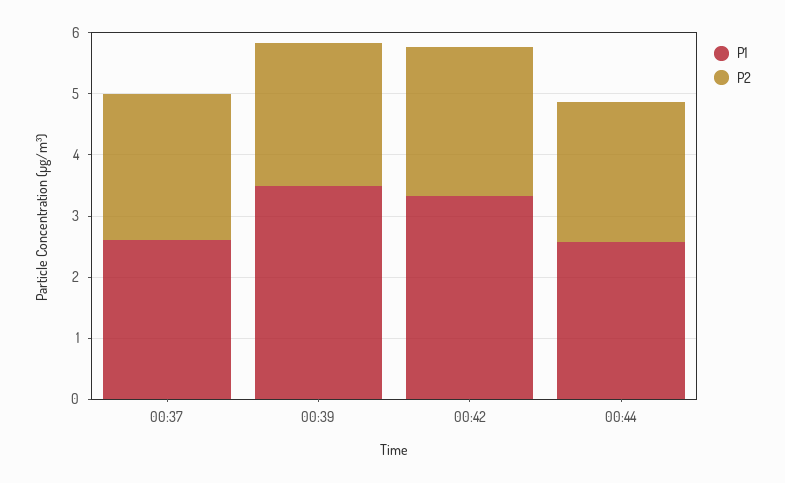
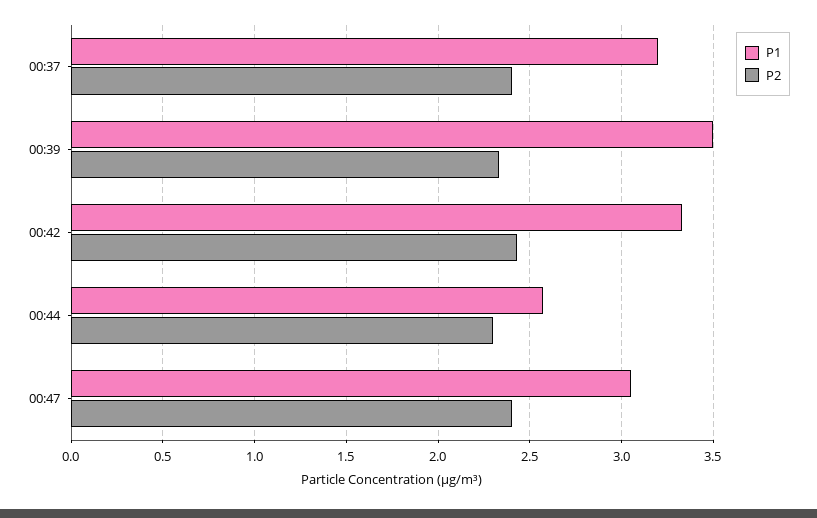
P1, 00:37: 2.6 -> 3.2
P1, 00:47: none -> 3.05
P2, 00:47: none -> 2.4

